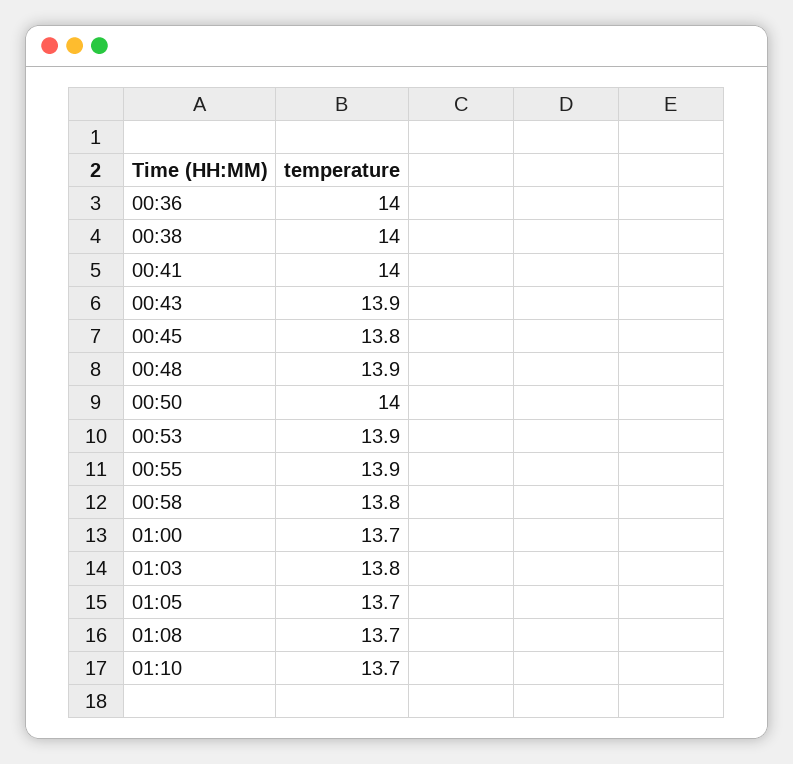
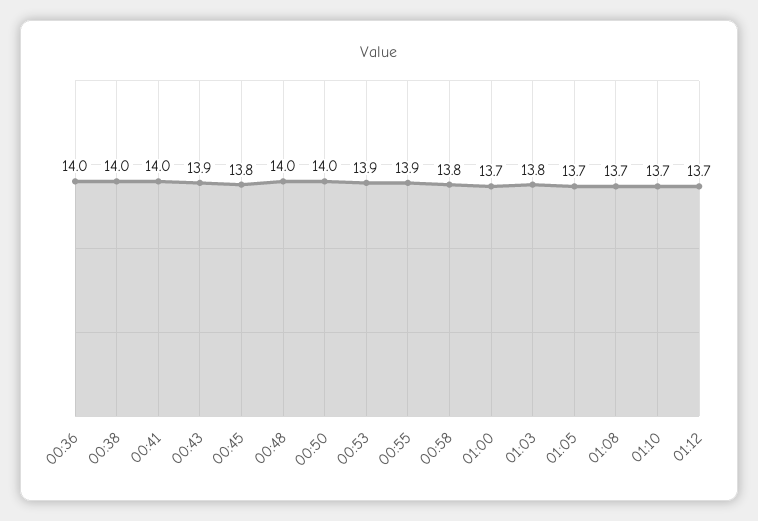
00:48: 13.9 -> 14
01:12: none -> 13.7

